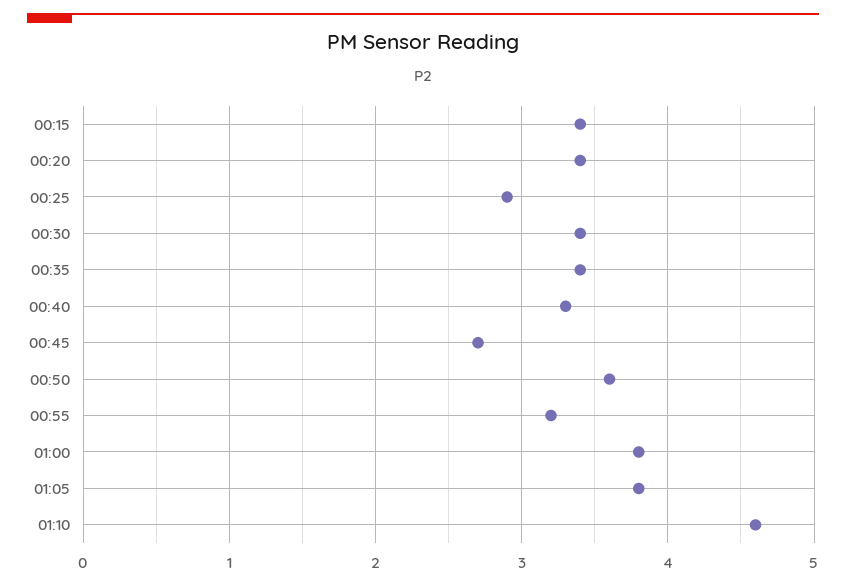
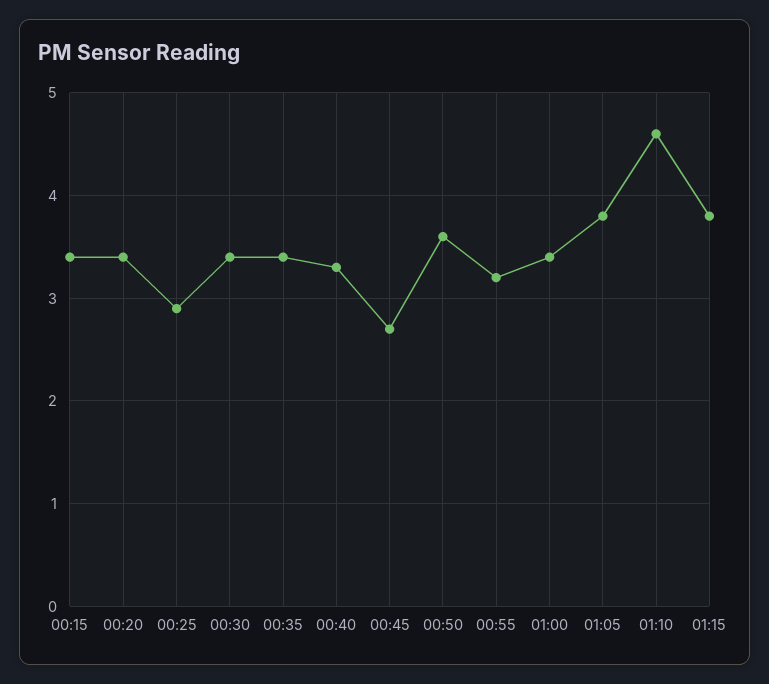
01:00: 3.8 -> 3.4
01:15: none -> 3.8

